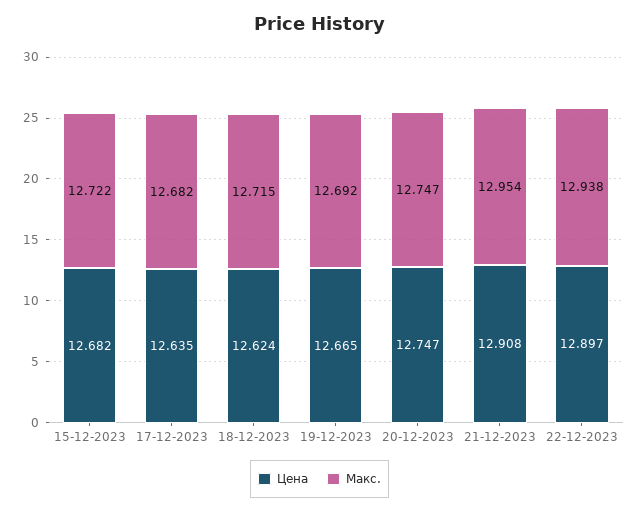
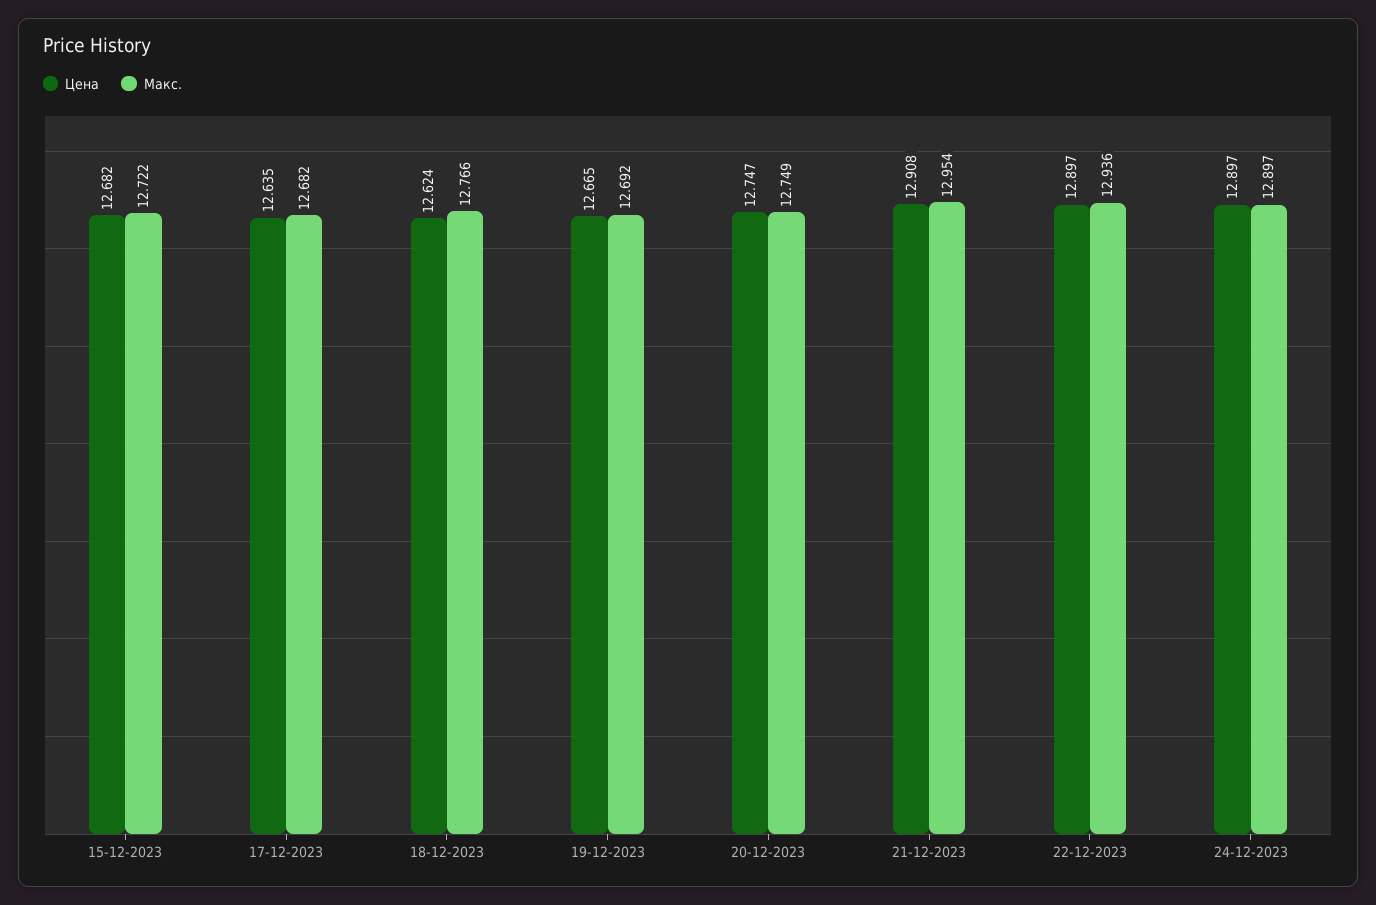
Макс., 18-12-2023: 12.715 -> 12.766
Макс., 20-12-2023: 12.747 -> 12.749
Макс., 22-12-2023: 12.938 -> 12.936
Цена, 24-12-2023: none -> 12.897
Макс., 24-12-2023: none -> 12.897

